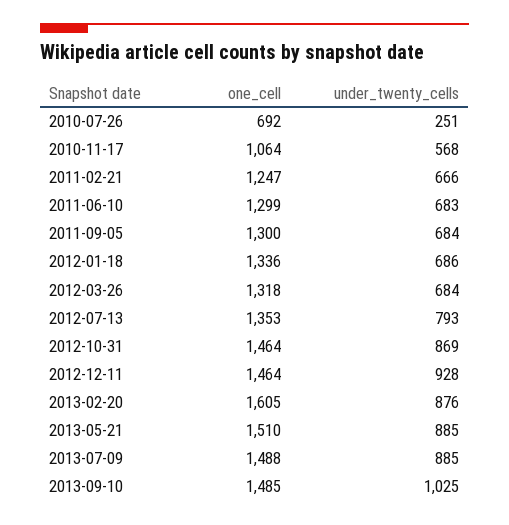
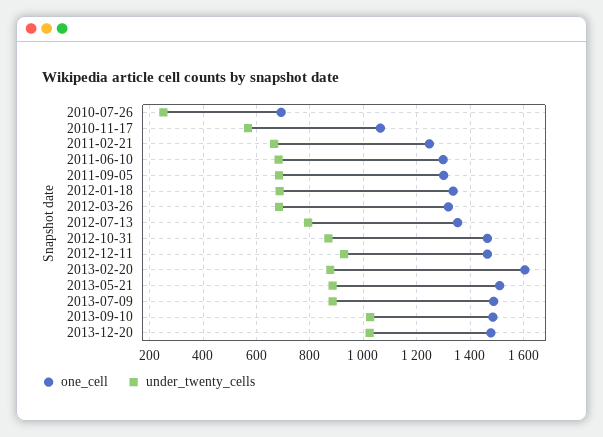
one_cell, 2013-12-20: none -> 1475
under_twenty_cells, 2013-12-20: none -> 1025

